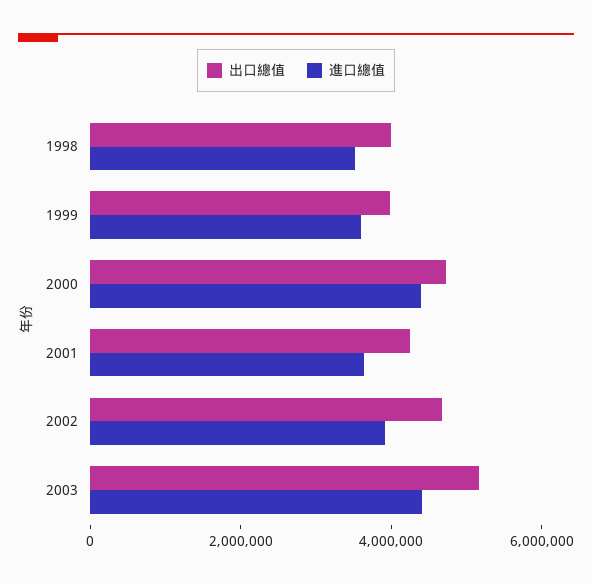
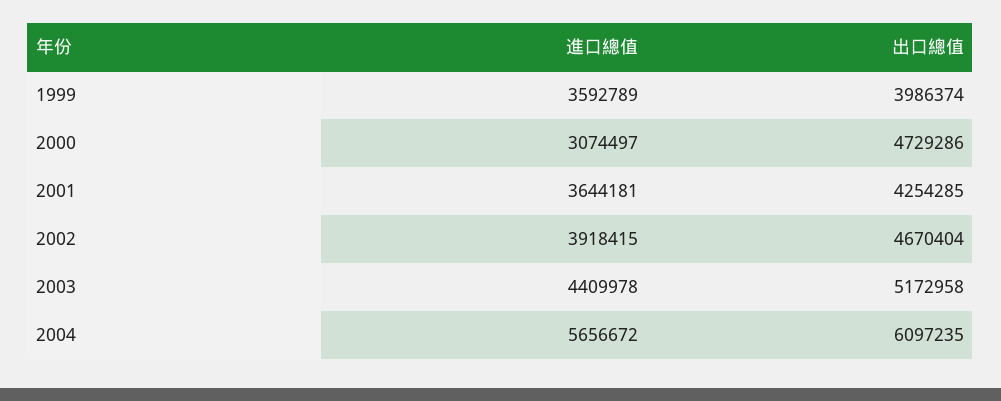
出口總值, 1998: 4000000 -> none
進口總值, 1998: 3500000 -> none
進口總值, 2000: 4500000 -> 3074497
進口總值, 2004: none -> 5656672
出口總值, 2004: none -> 6097235

